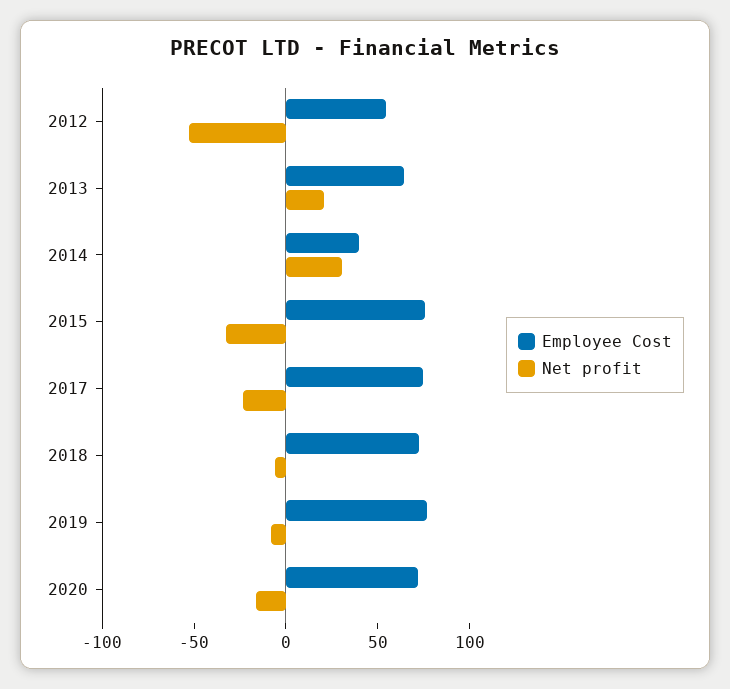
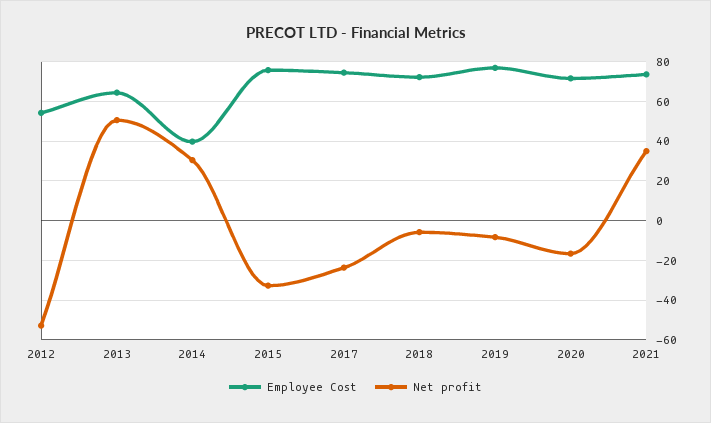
Net profit, 2013: 20 -> 50
Employee Cost, 2021: none -> 75
Net profit, 2021: none -> 35

